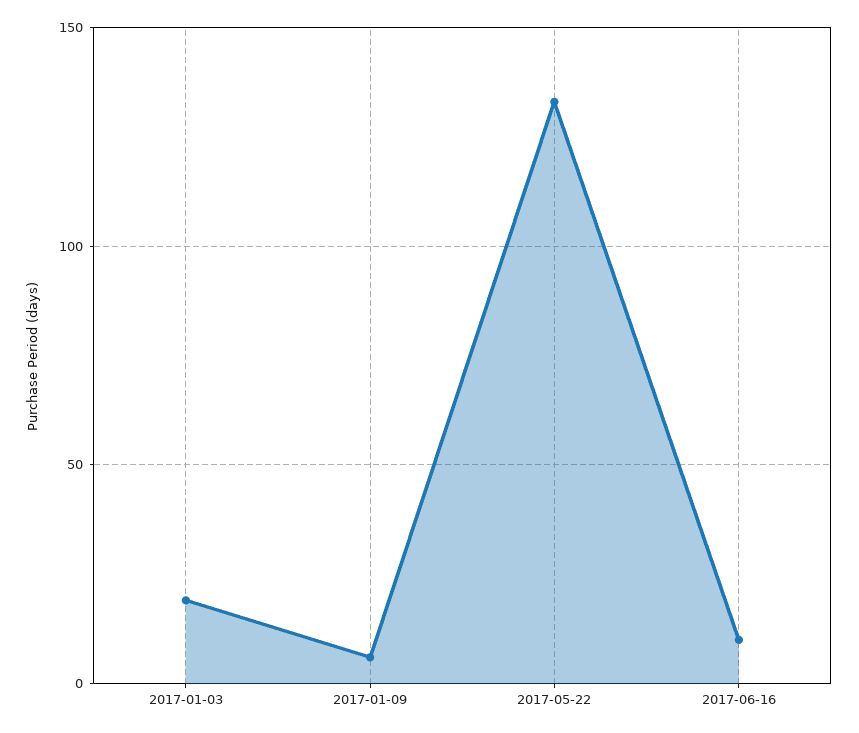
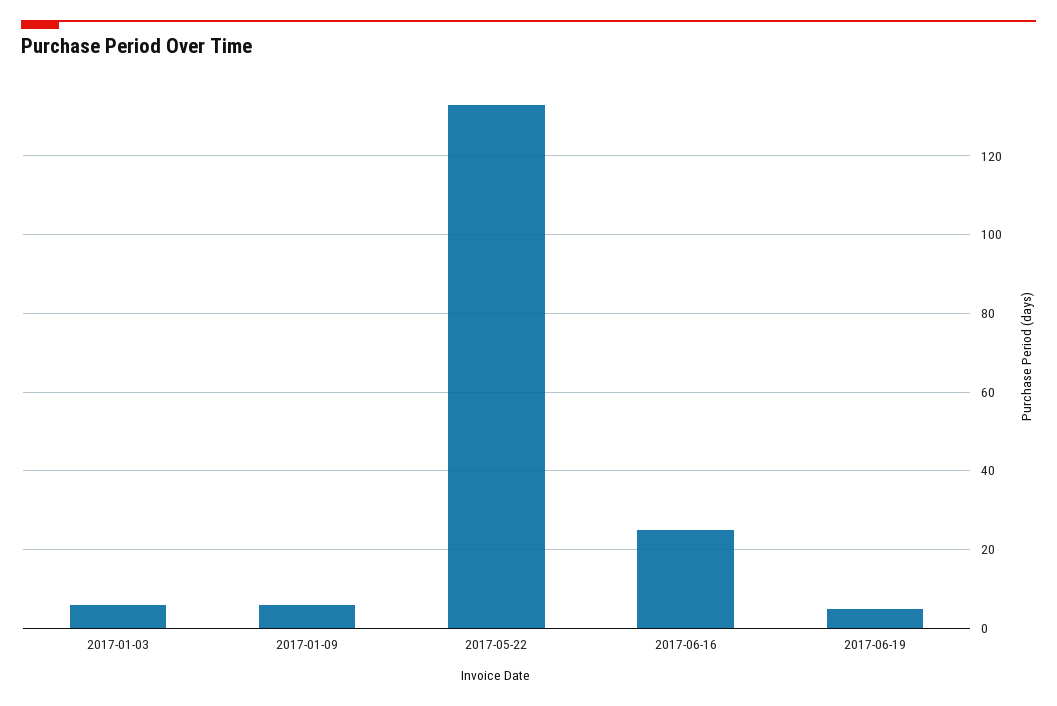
2017-01-03: 20 -> 5
2017-06-16: 10 -> 25
2017-06-19: none -> 5

